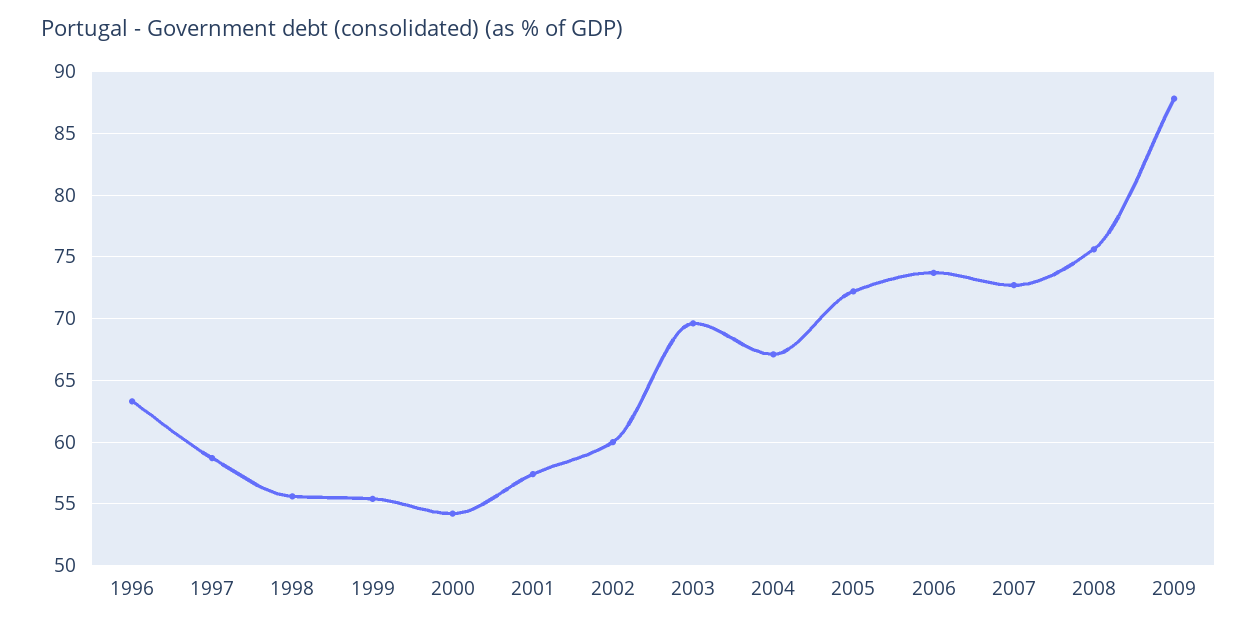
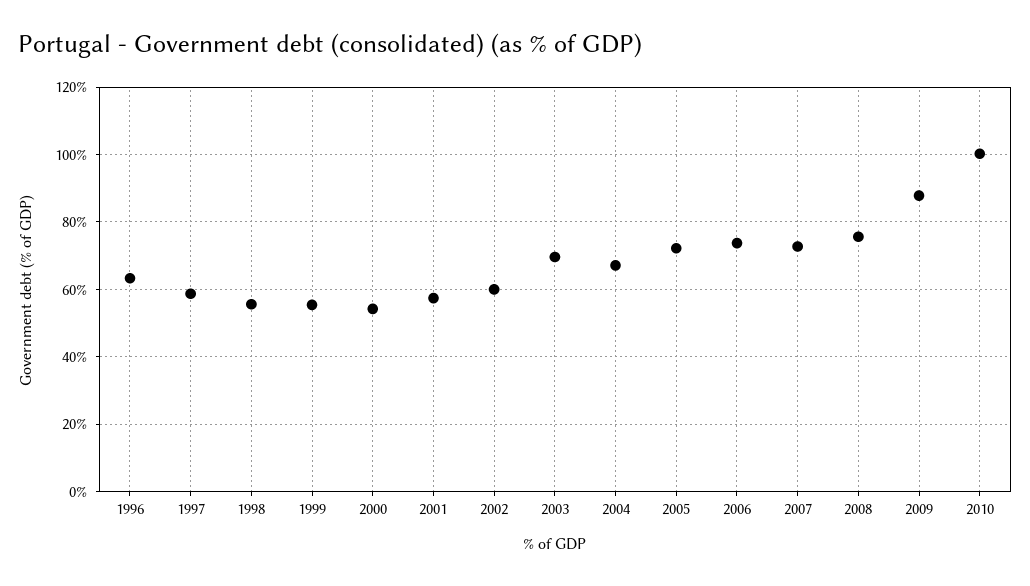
2010: none -> 100

